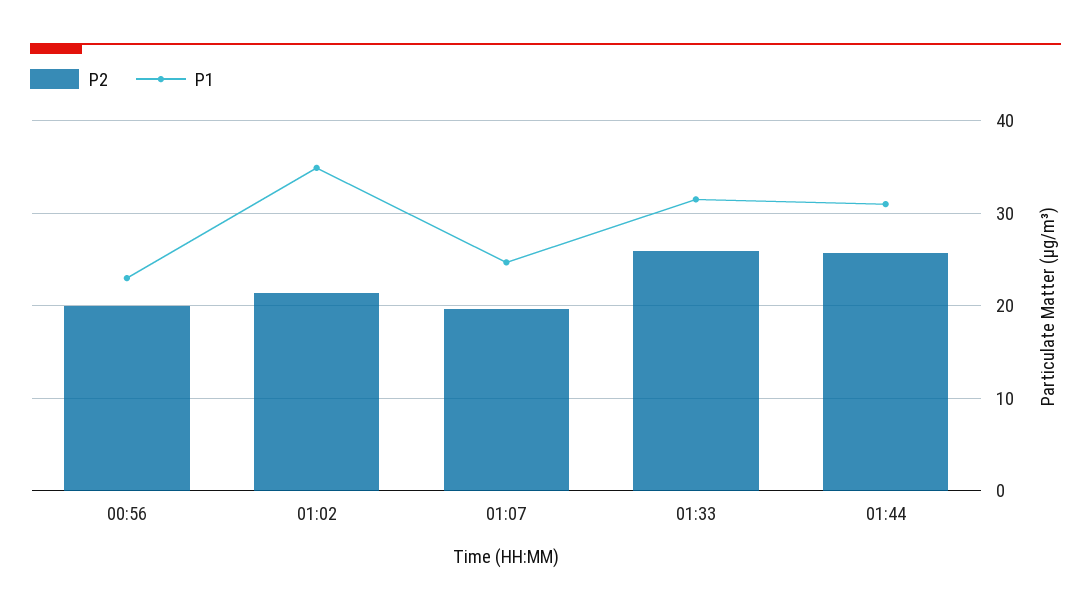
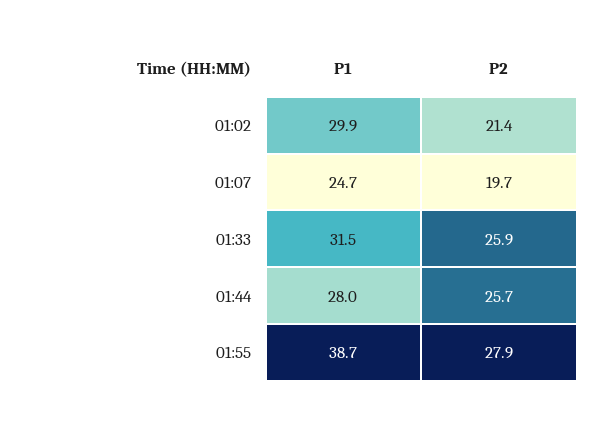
P2, 00:56: 20 -> none
P1, 00:56: 23 -> none
P1, 01:02: 35 -> 29.9
P1, 01:44: 31 -> 28
P1, 01:55: none -> 38.7
P2, 01:55: none -> 27.9

